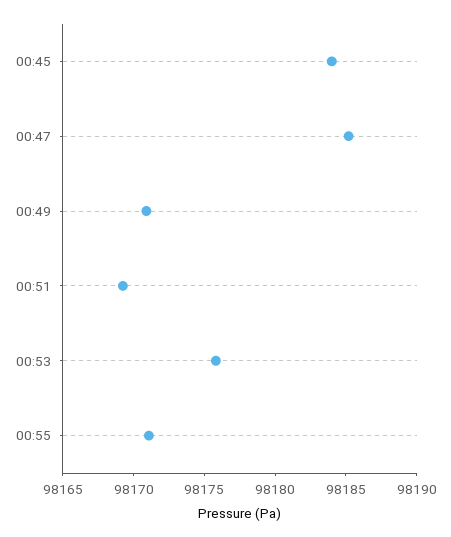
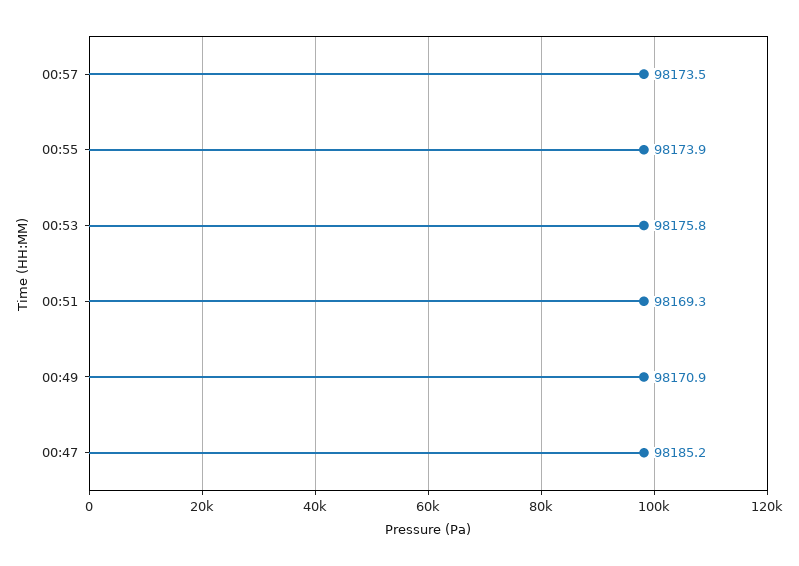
00:45: 98184 -> none
00:55: 98171 -> 98173.9
00:57: none -> 98173.5

